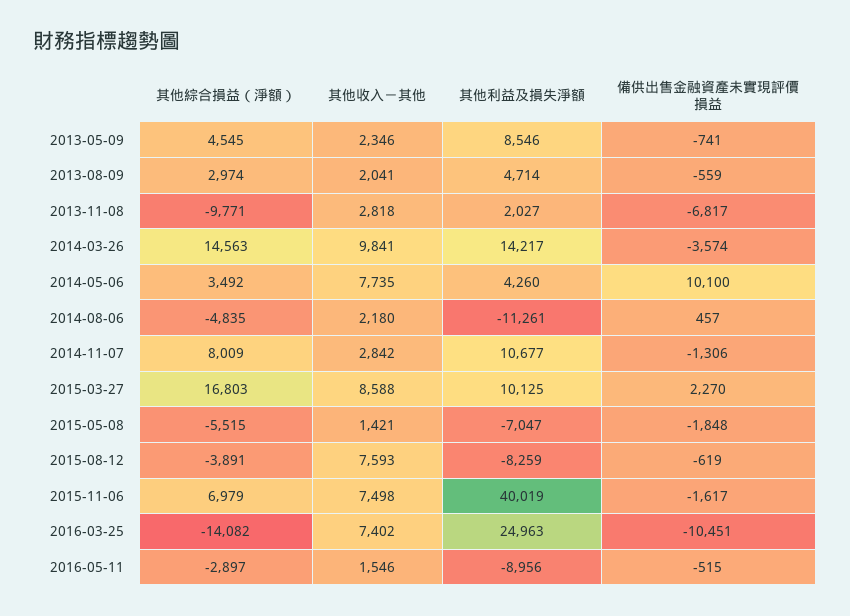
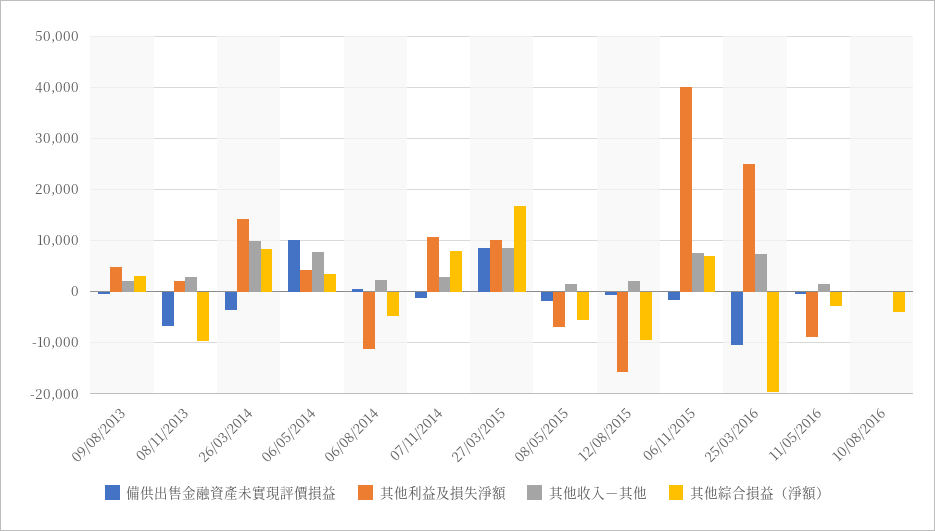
其他綜合損益（淨額）, 2013-05-09: 4545 -> none
其他收入－其他, 2013-05-09: 2346 -> none
其他利益及損失淨額, 2013-05-09: 8546 -> none
備供出售金融資產未實現評價損益, 2013-05-09: -741 -> none
其他綜合損益（淨額）, 2014-03-26: 14563 -> 8000
備供出售金融資產未實現評價損益, 2015-03-27: 2270 -> 8000
其他綜合損益（淨額）, 2015-08-12: -3891 -> -10000
其他收入－其他, 2015-08-12: 7593 -> 2000
其他利益及損失淨額, 2015-08-12: -8259 -> -16000
其他綜合損益（淨額）, 2016-03-25: -14082 -> -20000
備供出售金融資產未實現評價損益, 10/08/2016: none -> 0
其他利益及損失淨額, 10/08/2016: none -> 0
其他收入－其他, 10/08/2016: none -> 0
其他綜合損益（淨額）, 10/08/2016: none -> -4000

